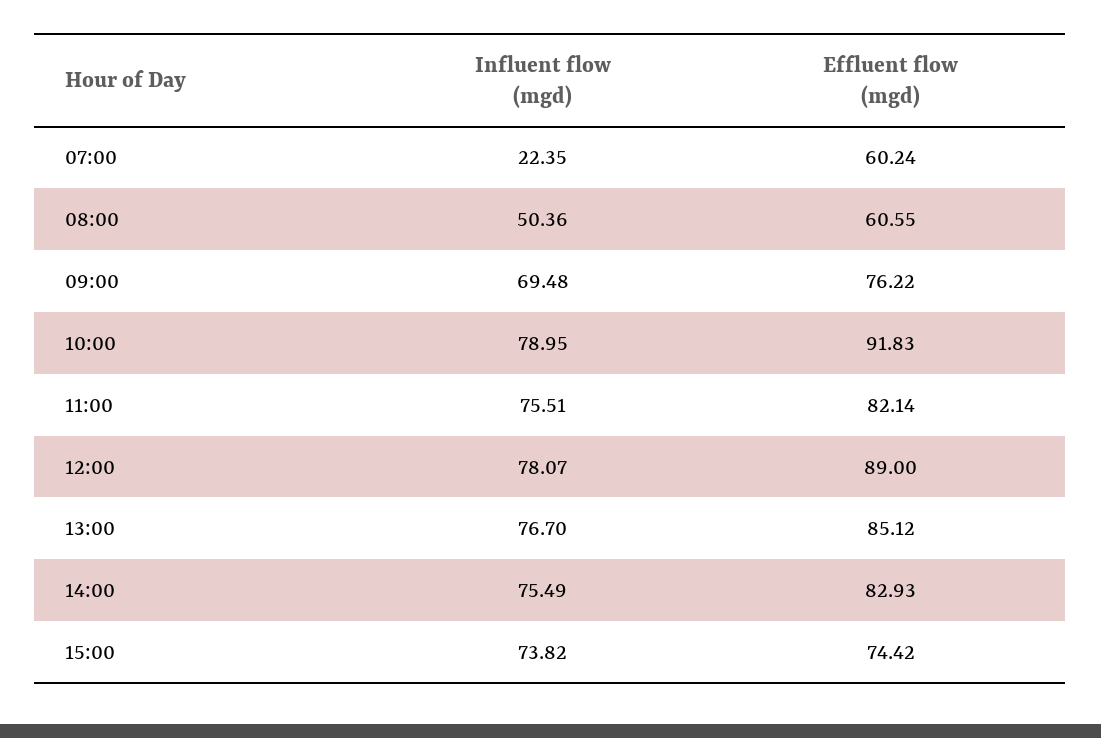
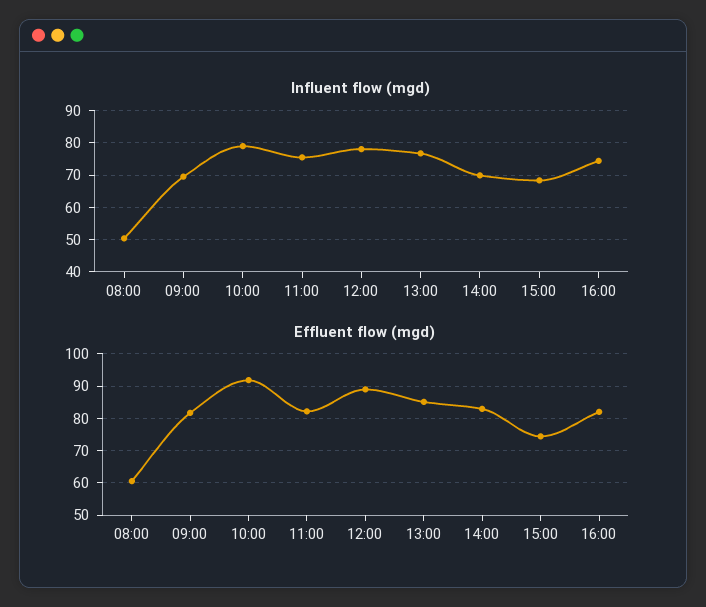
Influent flow (mgd), 07:00: 22.35 -> none
Effluent flow (mgd), 07:00: 60.24 -> none
Effluent flow (mgd), 09:00: 76.22 -> 82
Influent flow (mgd), 14:00: 75.49 -> 70
Influent flow (mgd), 15:00: 73.82 -> 68
Influent flow (mgd), 16:00: none -> 74
Effluent flow (mgd), 16:00: none -> 82

